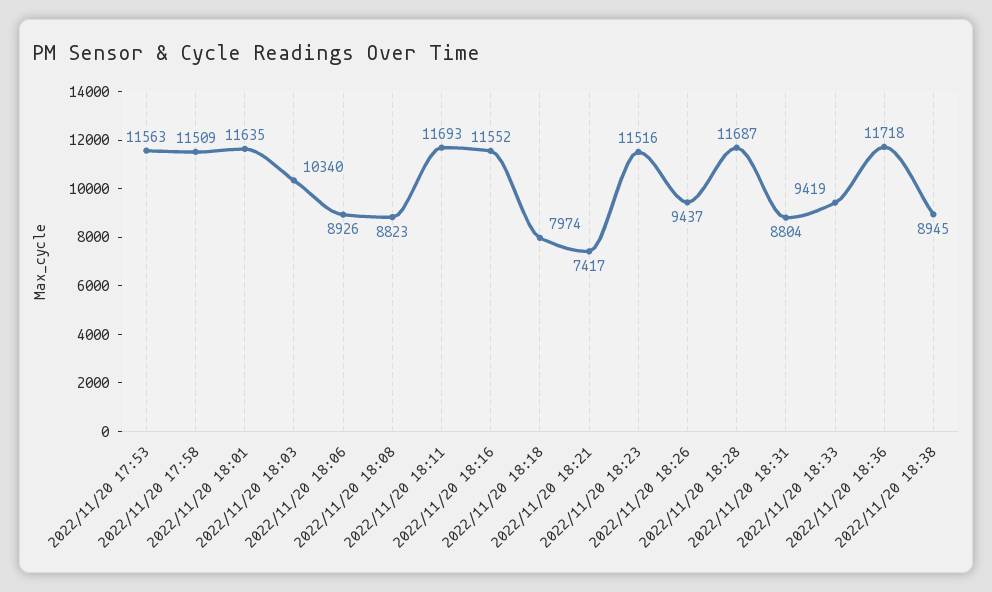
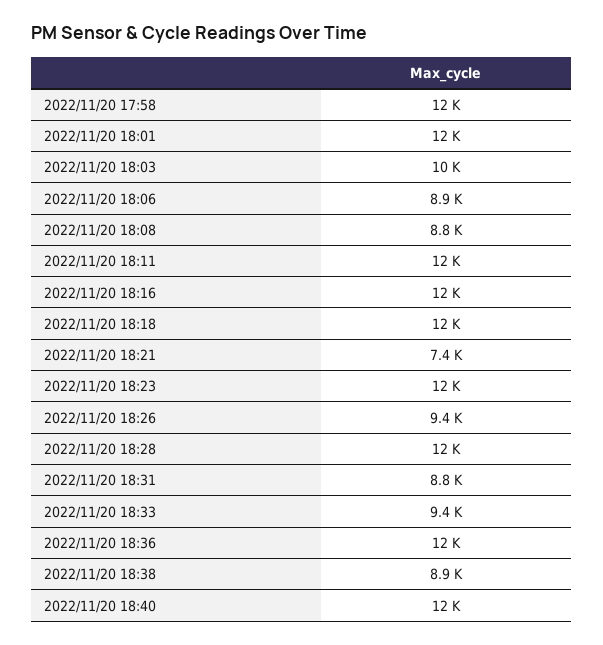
2022/11/20 17:53: 11563 -> none
2022/11/20 18:18: 7974 -> 12000
2022/11/20 18:40: none -> 12000

